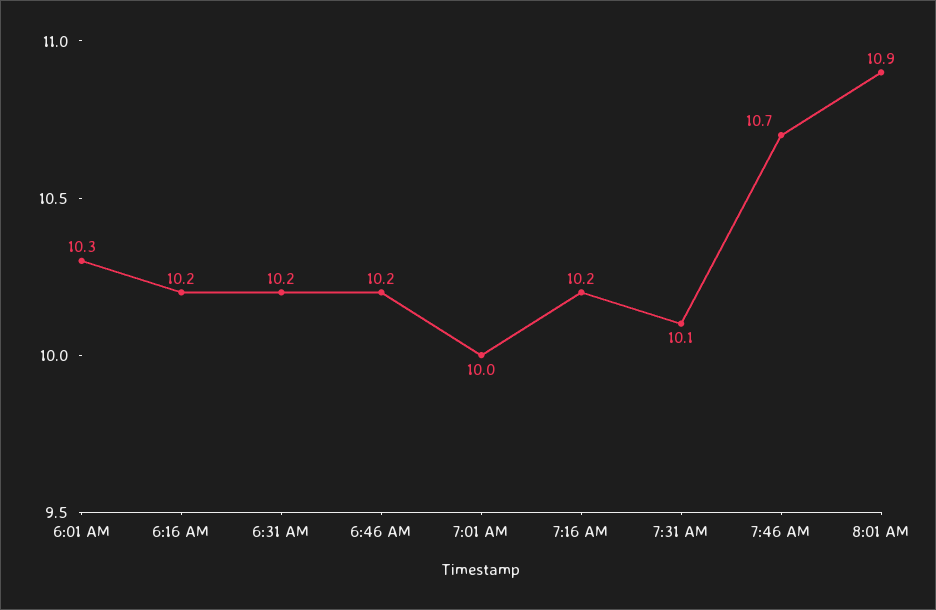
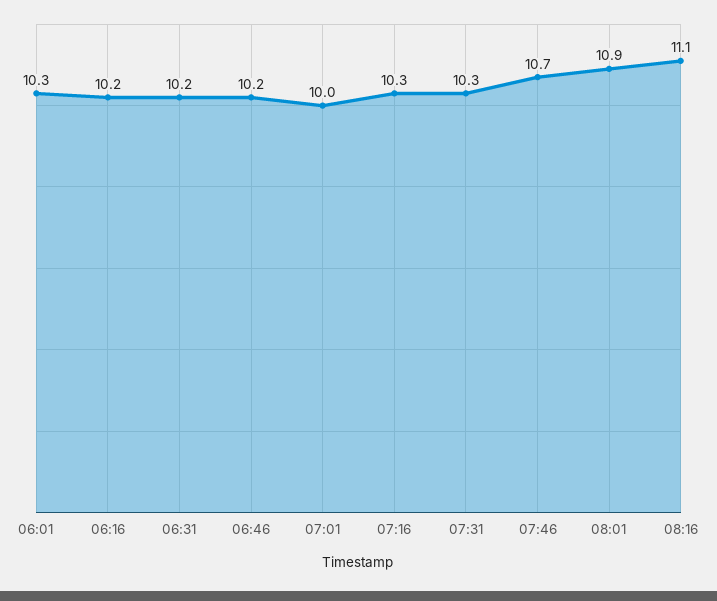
7:16 AM: 10.2 -> 10.3
7:31 AM: 10.1 -> 10.3
08:16: none -> 11.1

